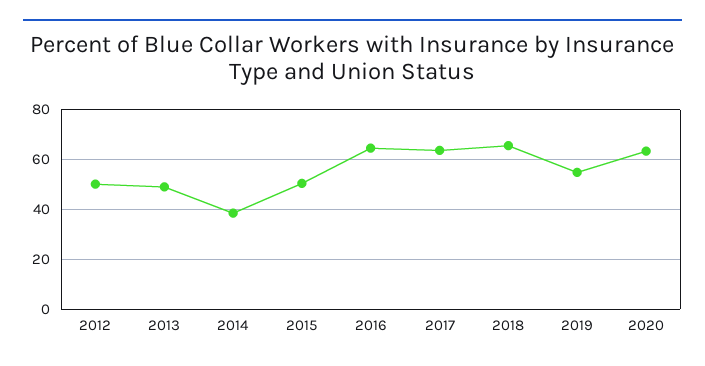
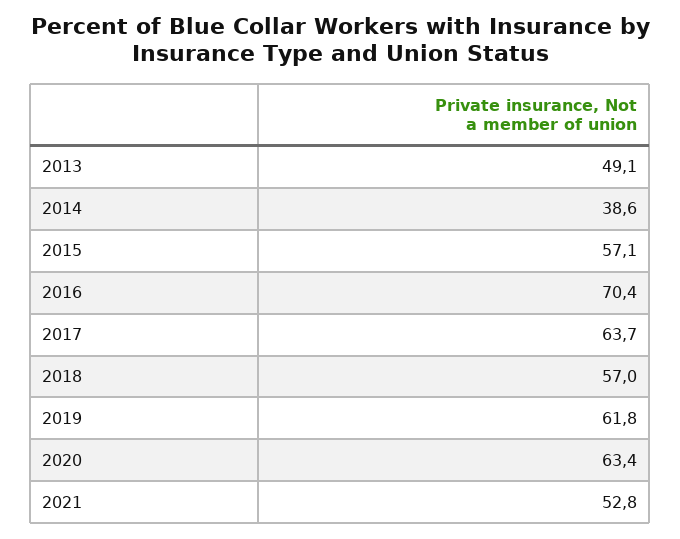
2012: 50 -> none
2015: 50 -> 57.1
2016: 65 -> 70.4
2018: 65 -> 57
2019: 55 -> 61.8
2021: none -> 52.8

